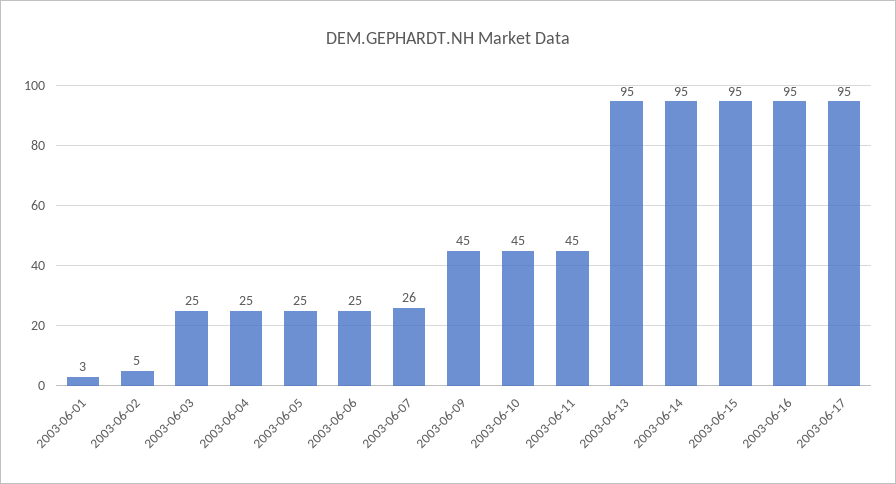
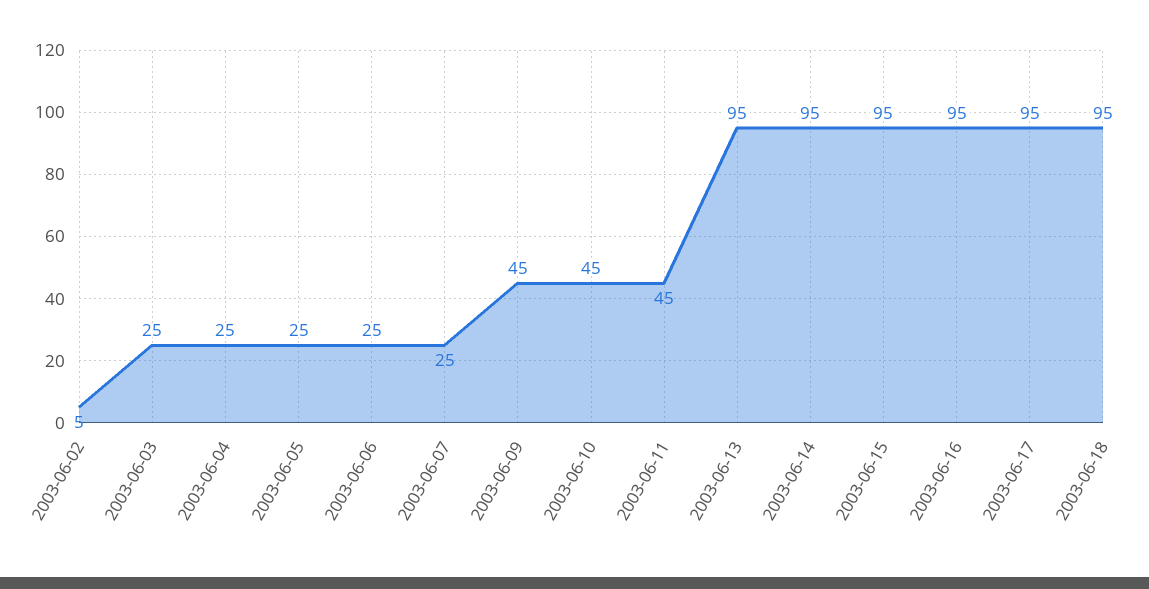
2003-06-01: 3 -> none
2003-06-07: 26 -> 25
2003-06-18: none -> 95

